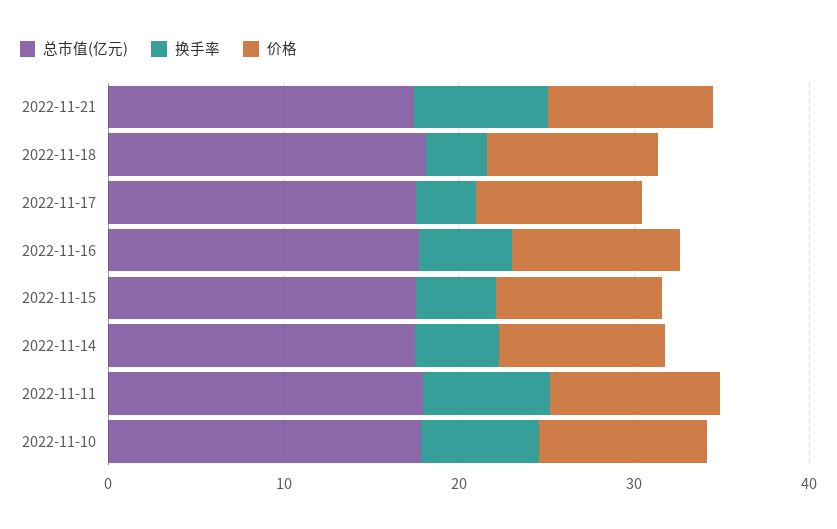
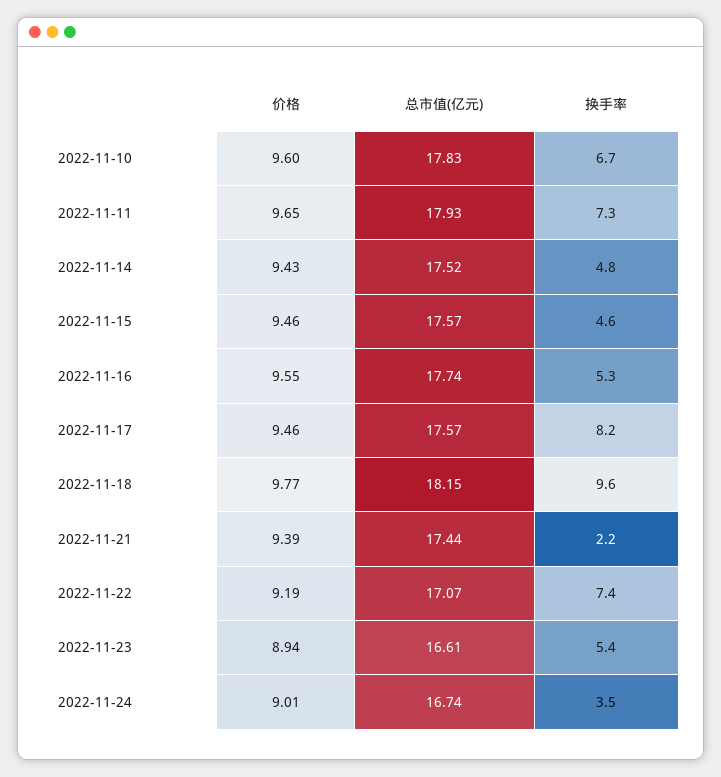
换手率, 2022-11-21: 8 -> 2.2
换手率, 2022-11-18: 4 -> 9.6
换手率, 2022-11-17: 4 -> 8.2
价格, 2022-11-22: none -> 9.19
总市值(亿元), 2022-11-22: none -> 17.07
换手率, 2022-11-22: none -> 7.4
价格, 2022-11-23: none -> 8.94
总市值(亿元), 2022-11-23: none -> 16.61
换手率, 2022-11-23: none -> 5.4
价格, 2022-11-24: none -> 9.01
总市值(亿元), 2022-11-24: none -> 16.74
换手率, 2022-11-24: none -> 3.5

